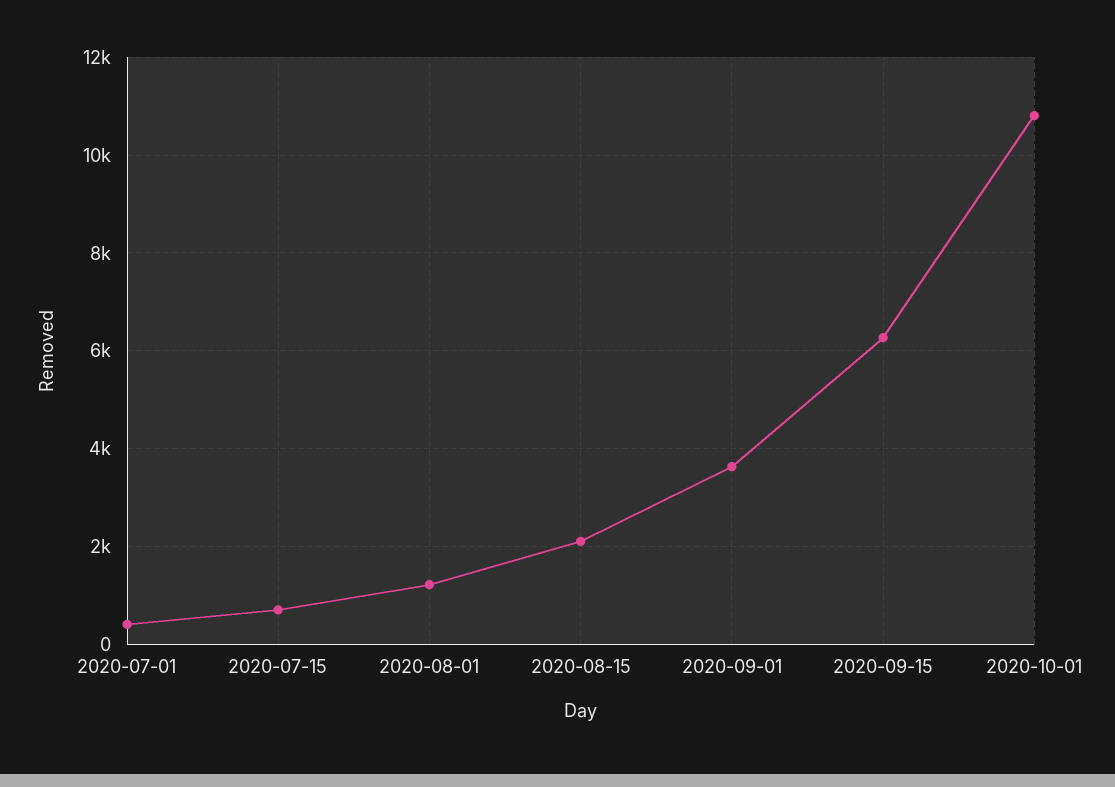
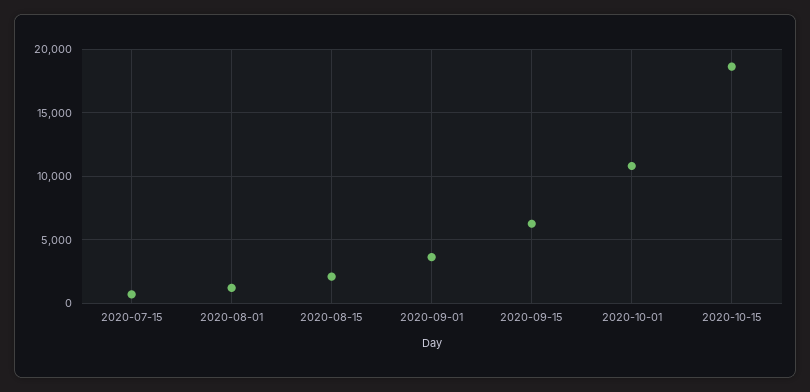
2020-07-01: 400 -> none
2020-10-15: none -> 18500

